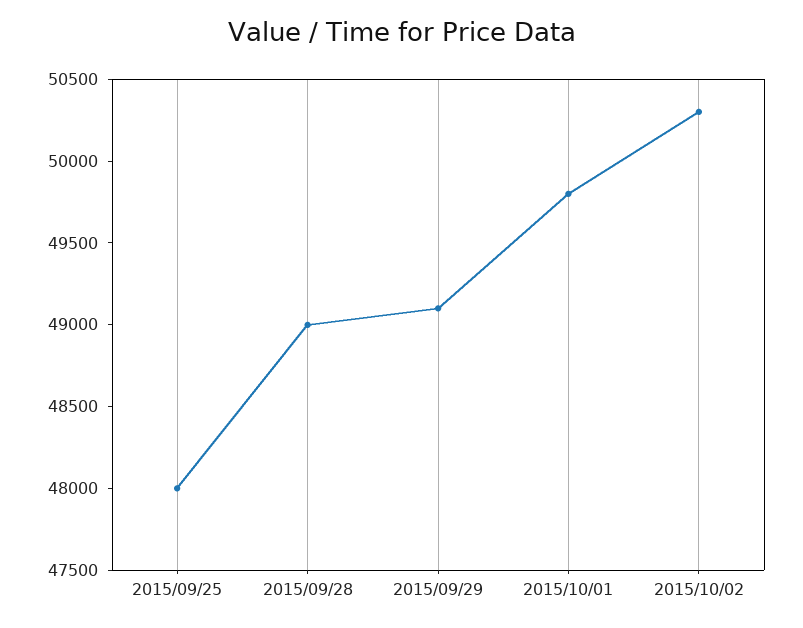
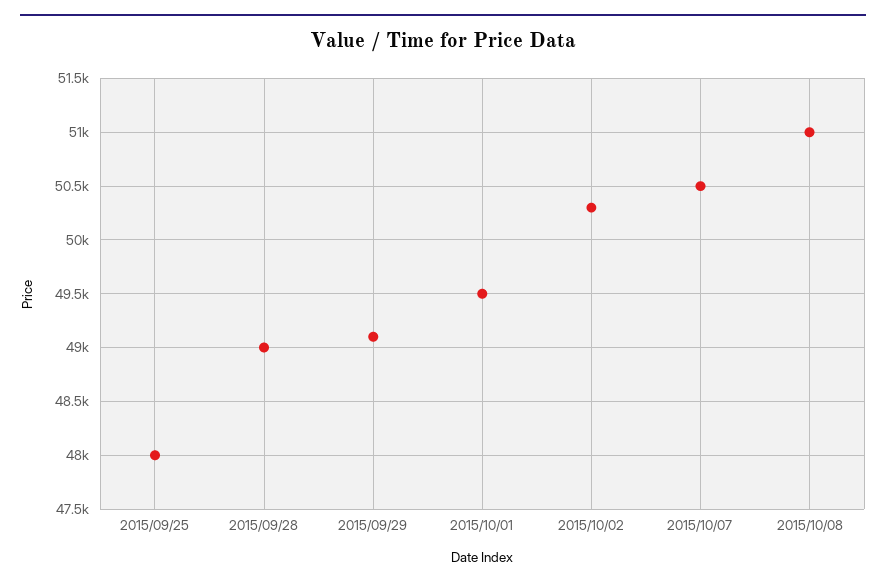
2015/10/01: 49800 -> 49500
2015/10/07: none -> 50500
2015/10/08: none -> 51000

